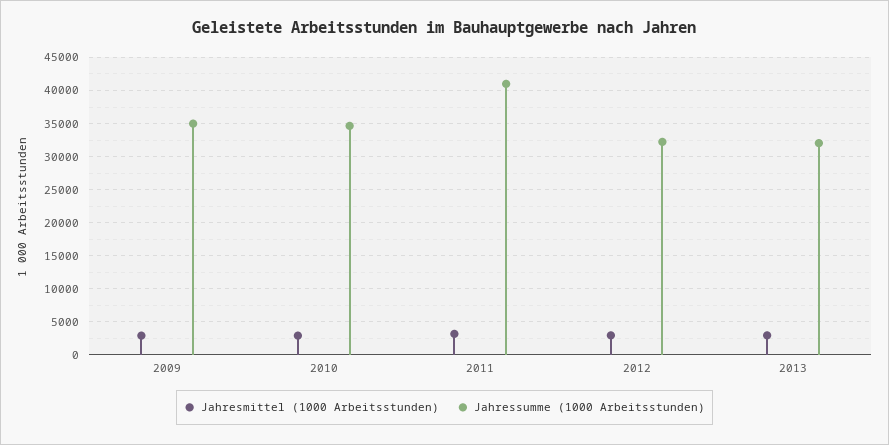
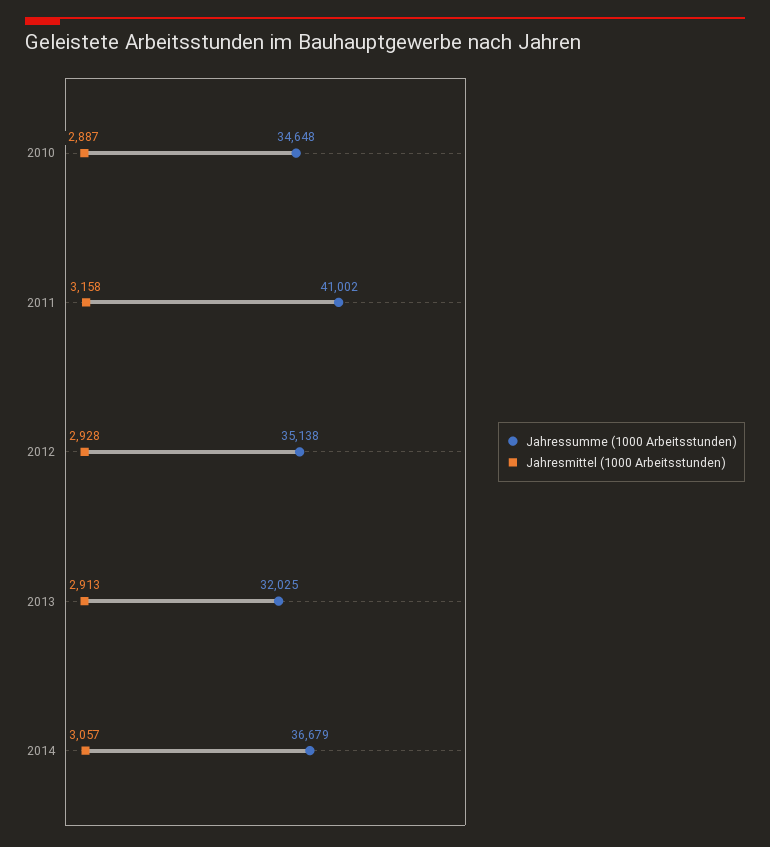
Jahresmittel (1000 Arbeitsstunden), 2009: 3000 -> none
Jahressumme (1000 Arbeitsstunden), 2009: 35000 -> none
Jahressumme (1000 Arbeitsstunden), 2012: 32000 -> 35138
Jahressumme (1000 Arbeitsstunden), 2014: none -> 36679
Jahresmittel (1000 Arbeitsstunden), 2014: none -> 3057

